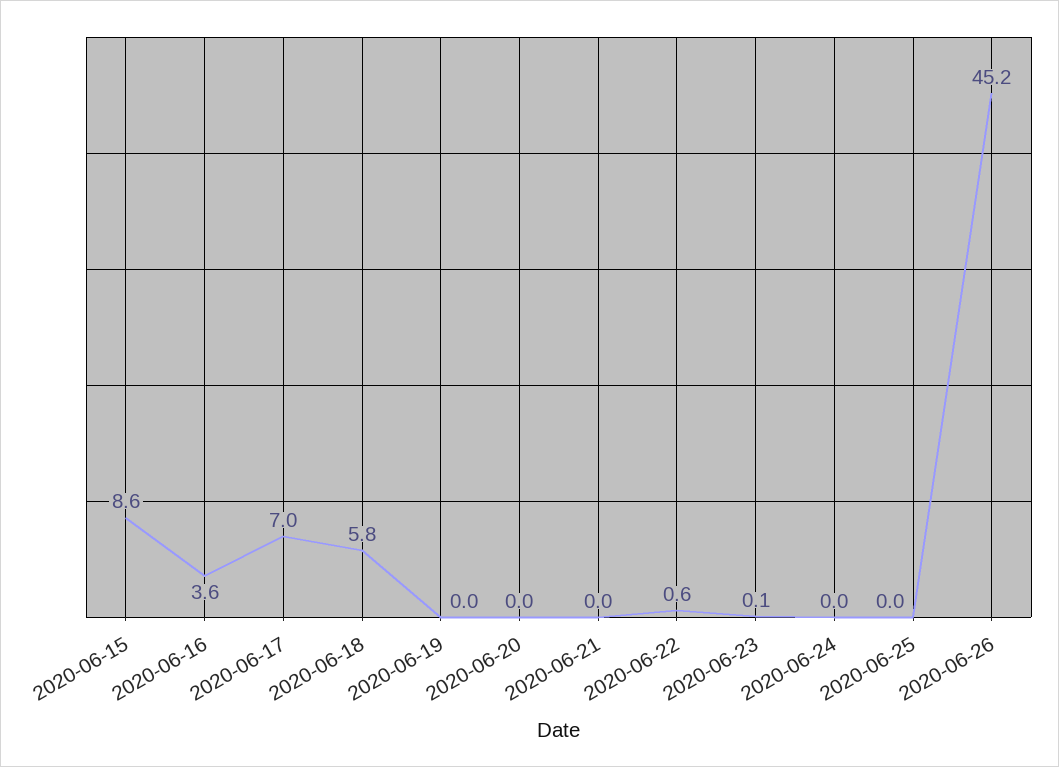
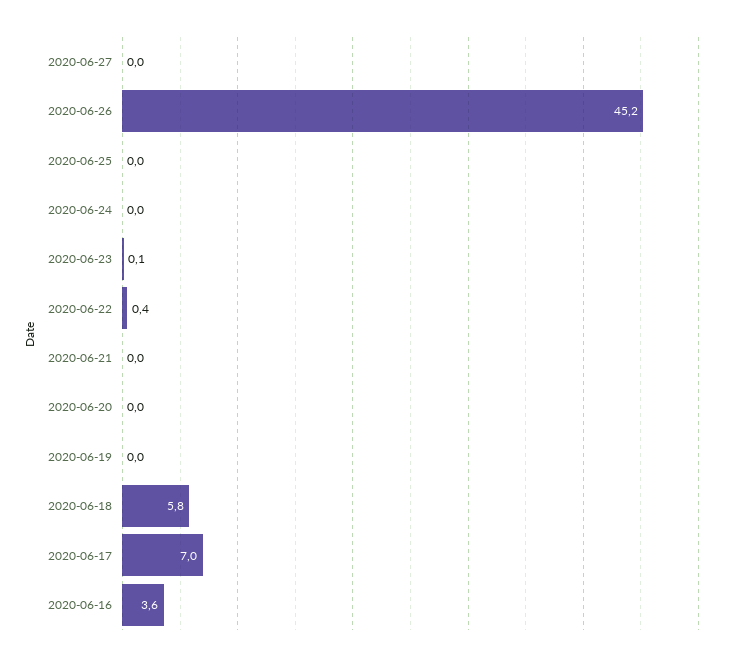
2020-06-15: 8.6 -> none
2020-06-22: 0.6 -> 0.4
2020-06-27: none -> 0

